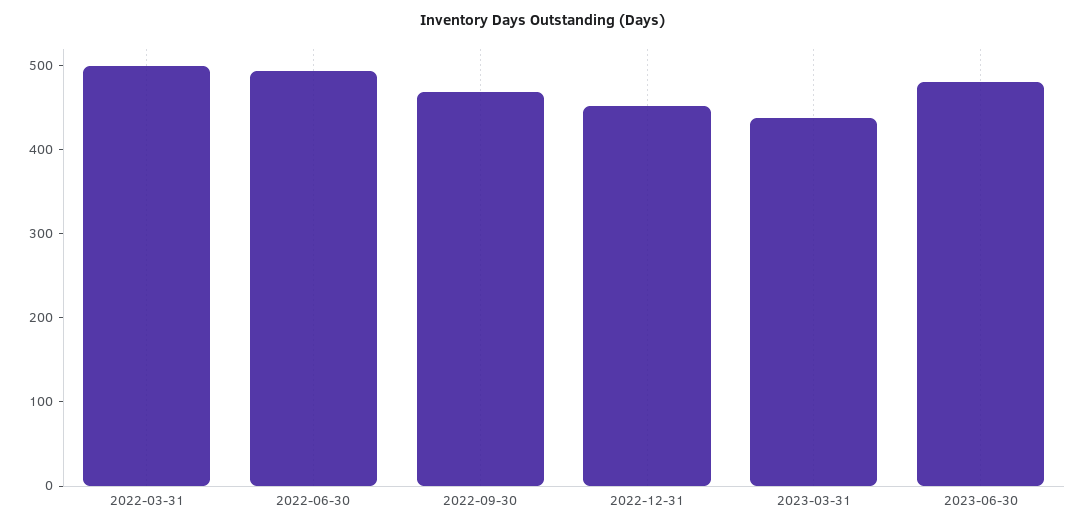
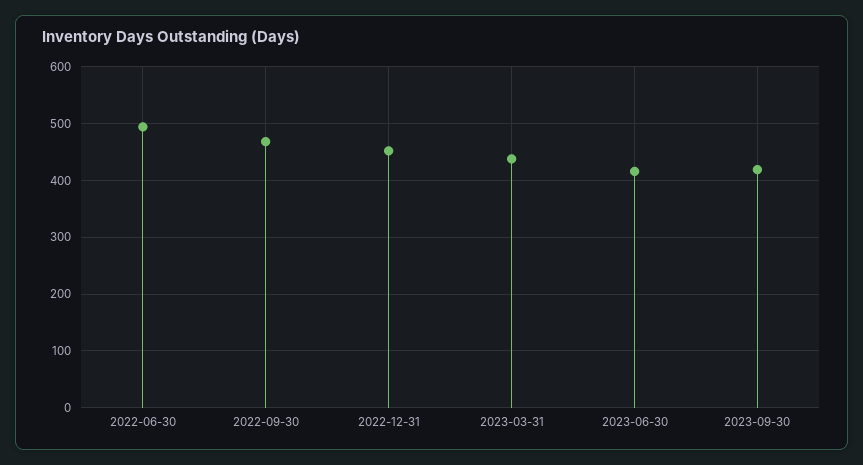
2022-03-31: 500 -> none
2023-06-30: 480 -> 420
2023-09-30: none -> 420

